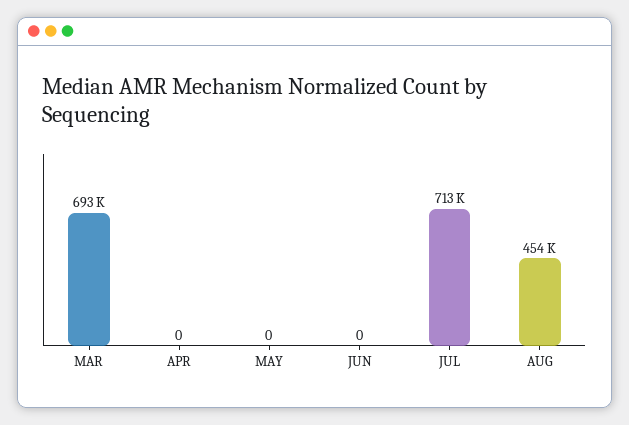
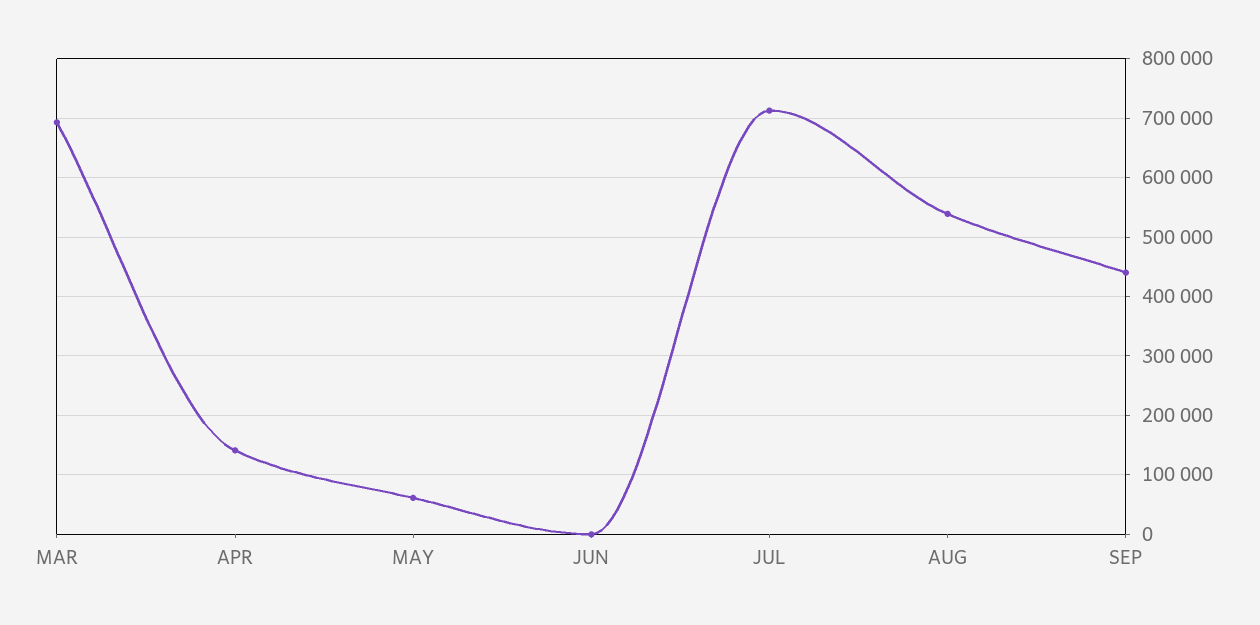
APR: 0 -> 140000
MAY: 0 -> 60000
AUG: 454000 -> 540000
SEP: none -> 440000

